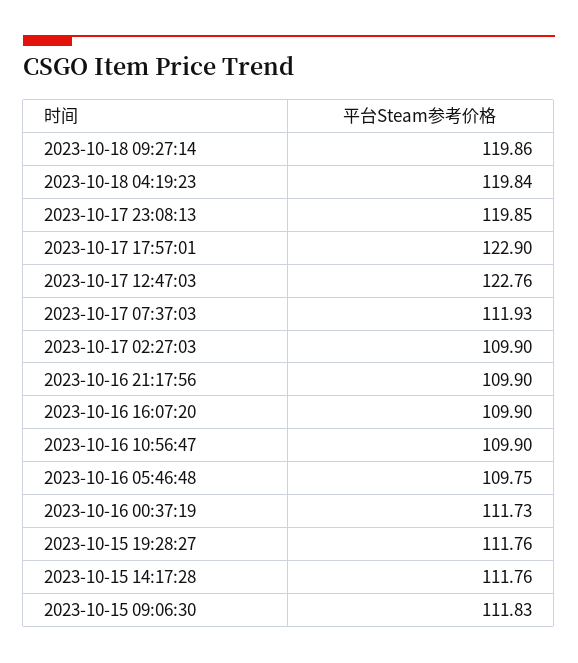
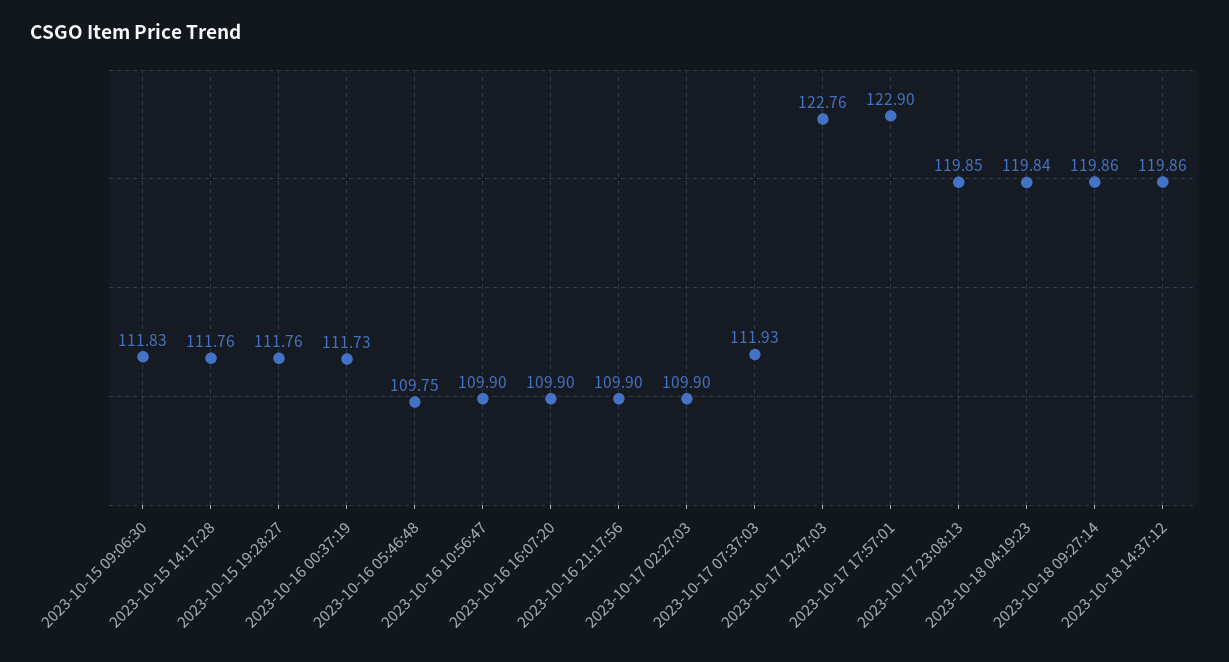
2023-10-18 14:37:12: none -> 119.86

